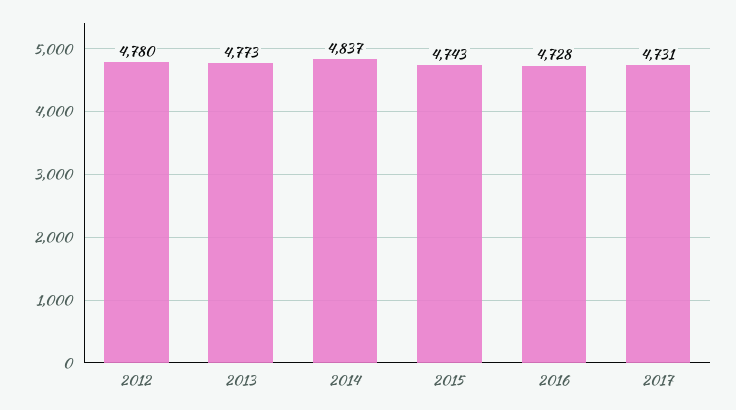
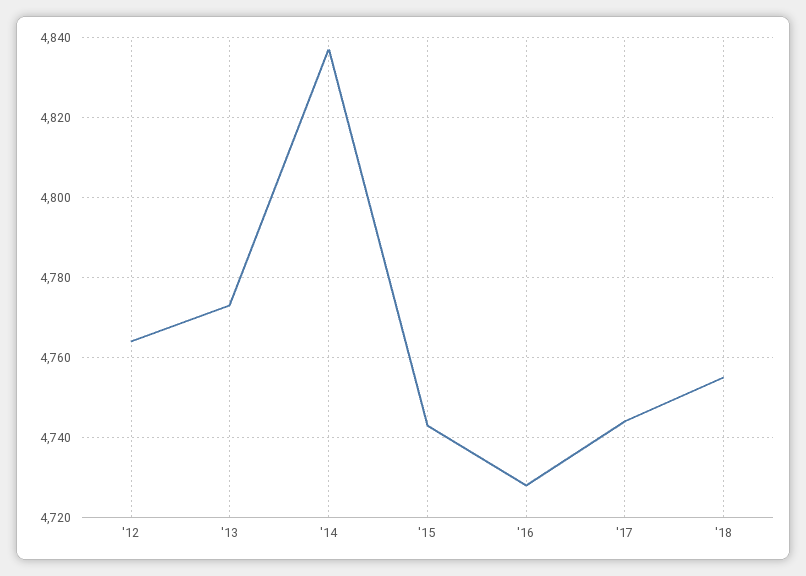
2012: 4780 -> 4765
2017: 4731 -> 4745
'18: none -> 4755

